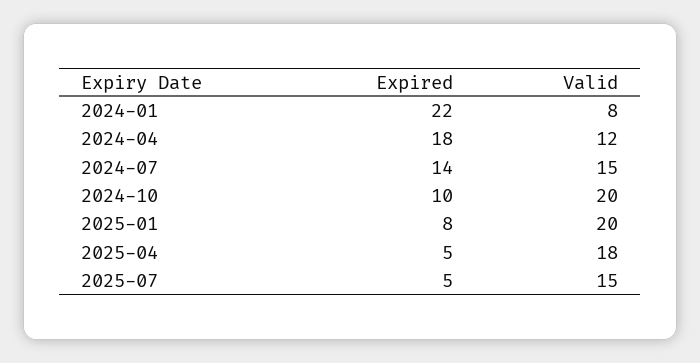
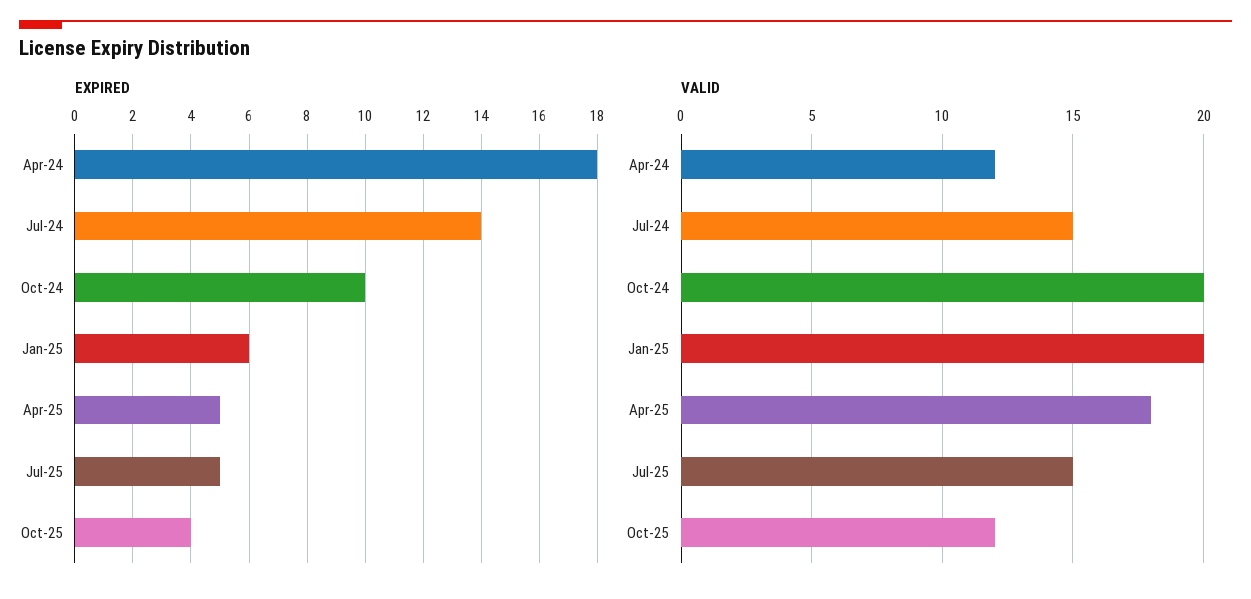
Expired, 2024-01: 22 -> none
Valid, 2024-01: 8 -> none
Expired, 2025-01: 8 -> 6
Expired, Oct-25: none -> 4
Valid, Oct-25: none -> 12

